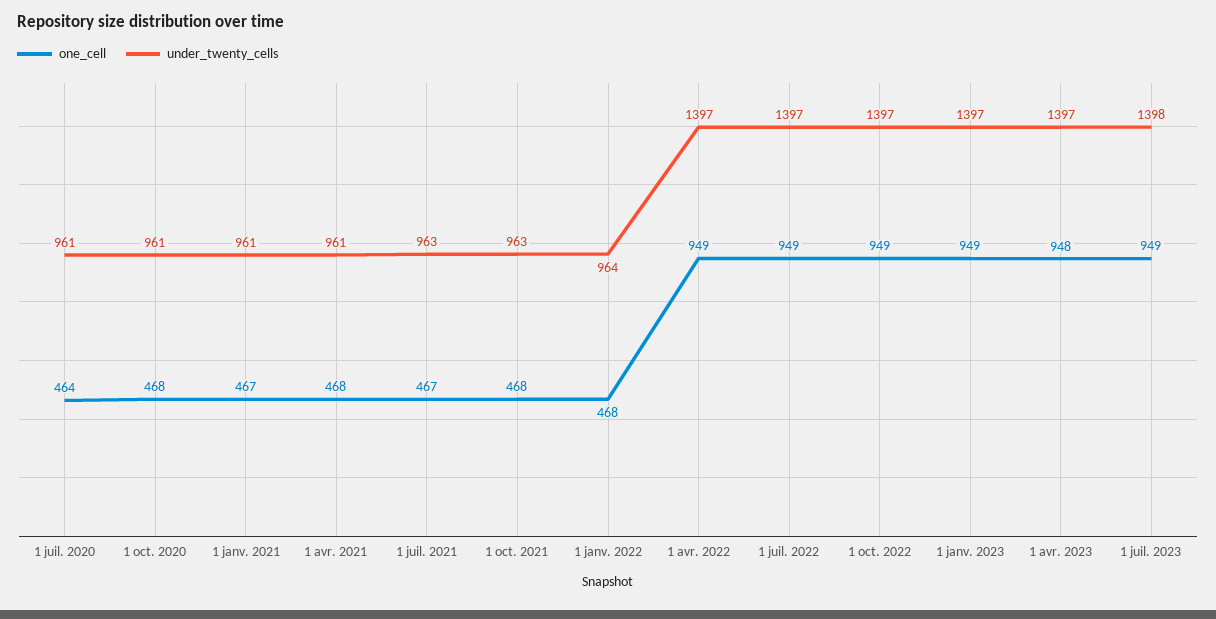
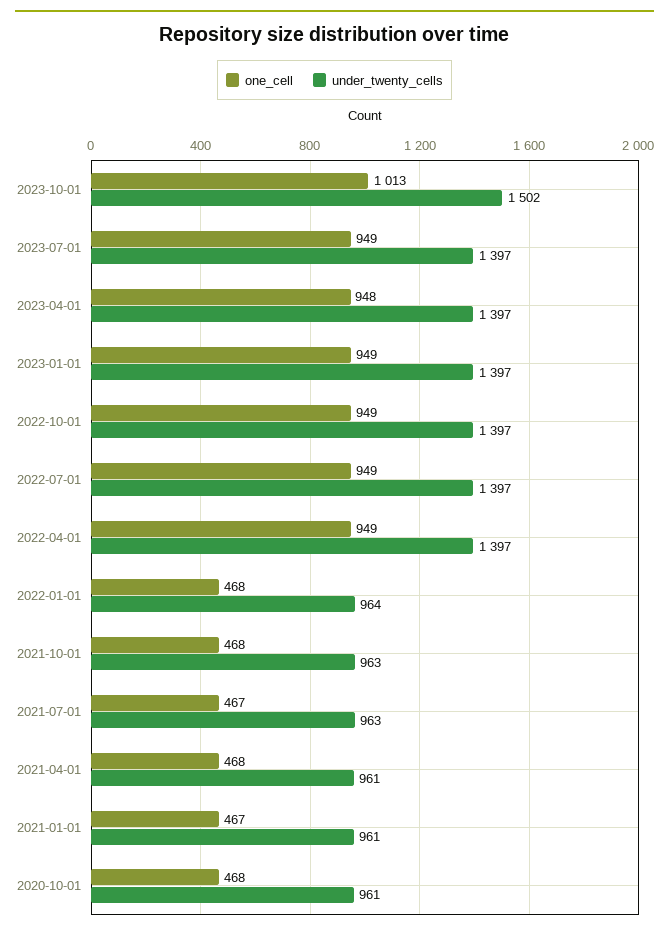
one_cell, 1 juil. 2020: 464 -> none
under_twenty_cells, 1 juil. 2020: 961 -> none
under_twenty_cells, 1 juil. 2023: 1398 -> 1397
one_cell, 2023-10-01: none -> 1013
under_twenty_cells, 2023-10-01: none -> 1502

